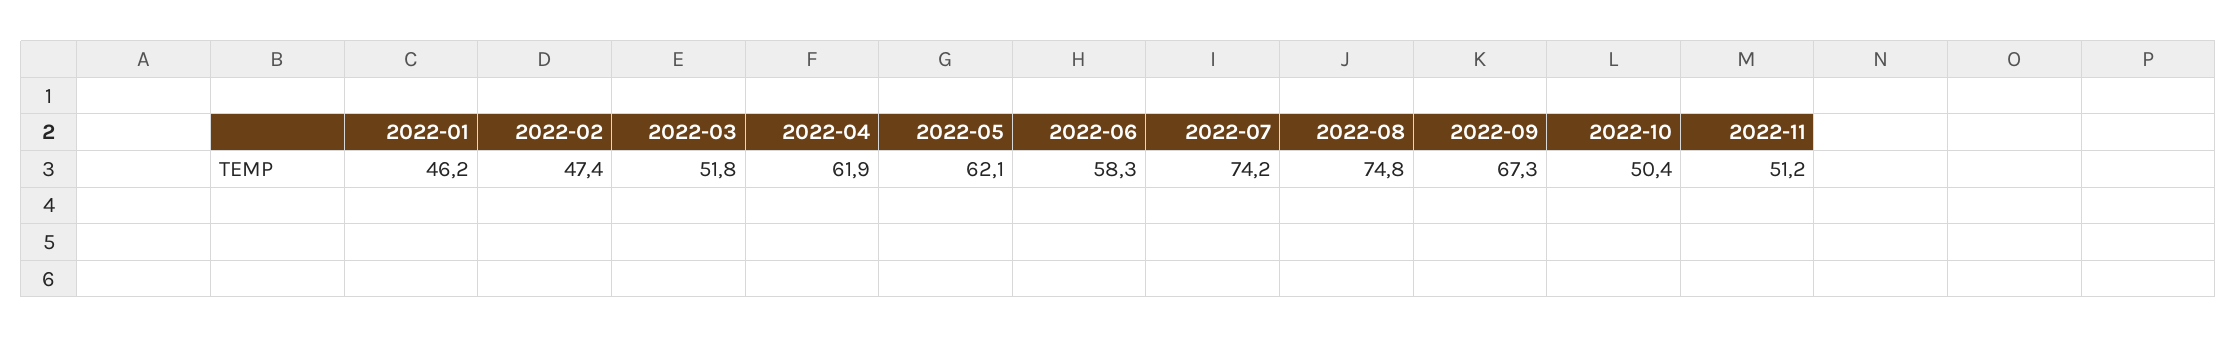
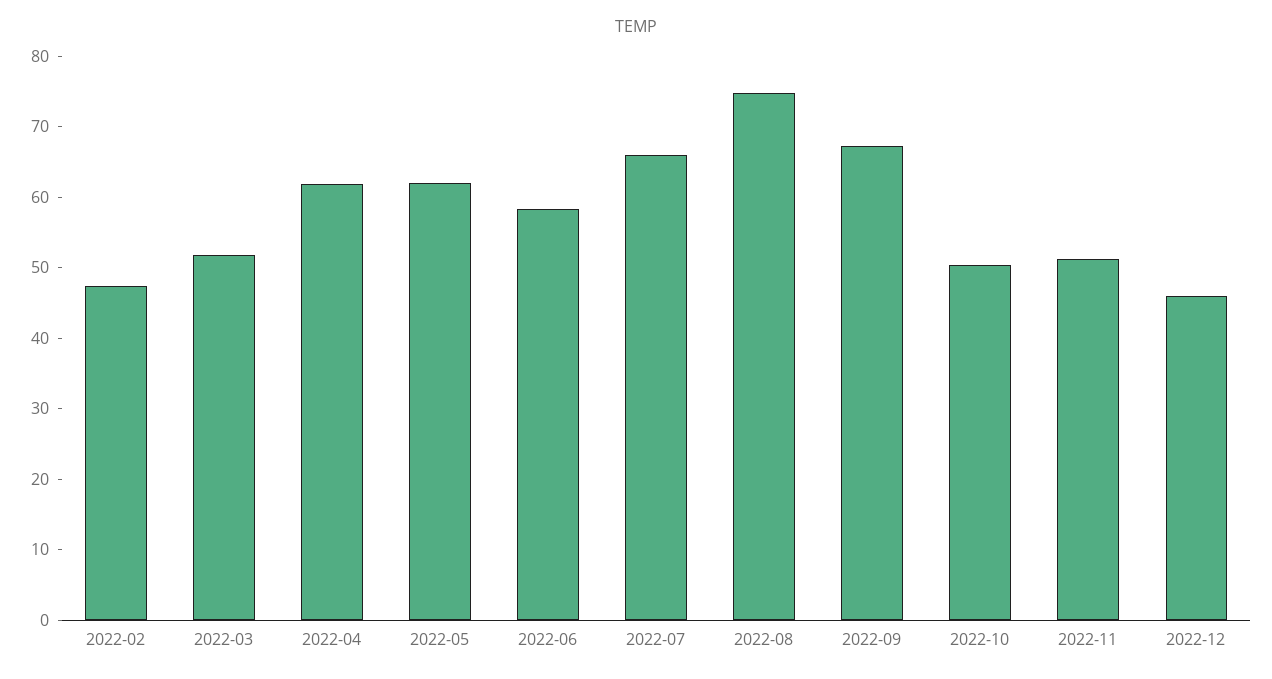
2022-01: 46.2 -> none
2022-07: 74.2 -> 66
2022-12: none -> 46

